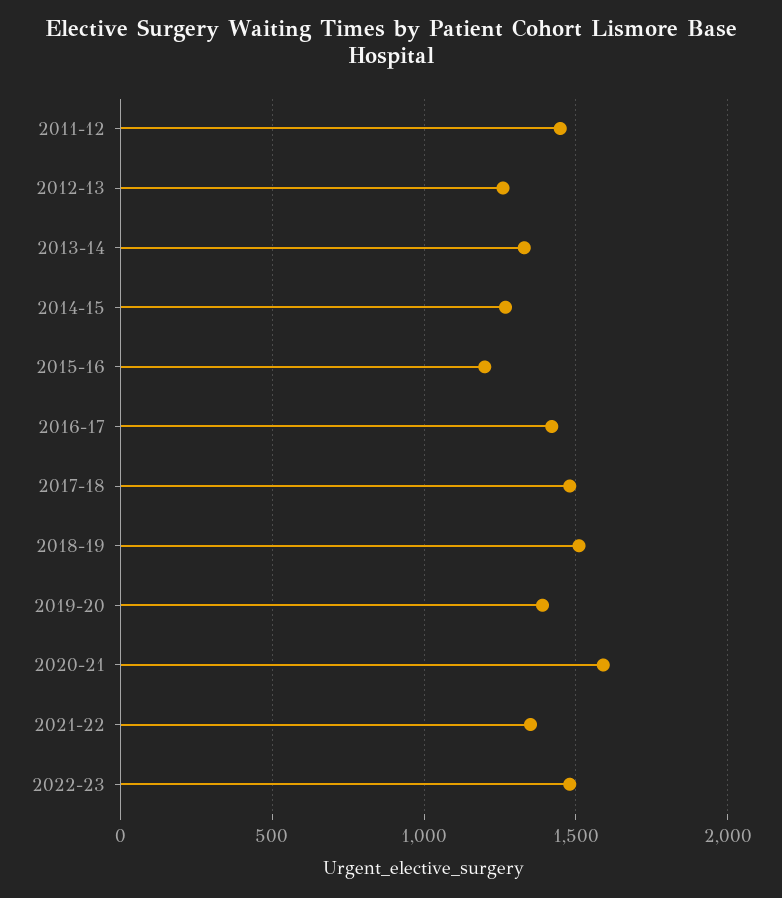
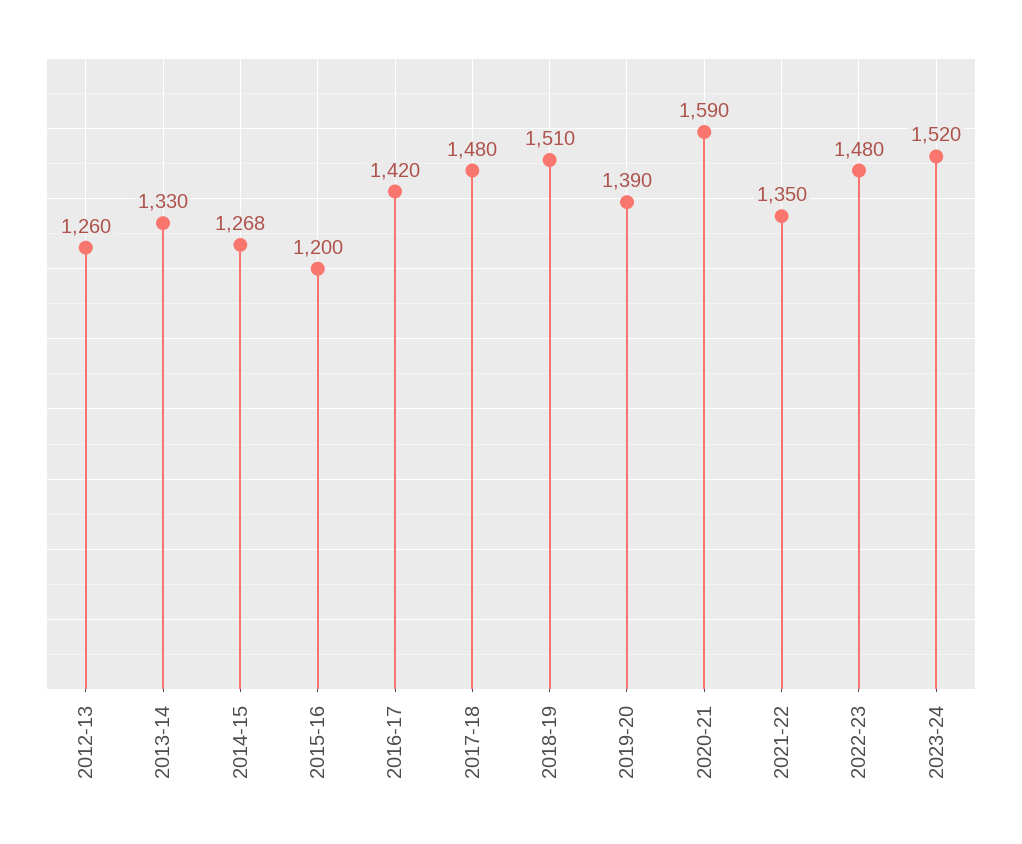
2011-12: 1450 -> none
2023-24: none -> 1520

